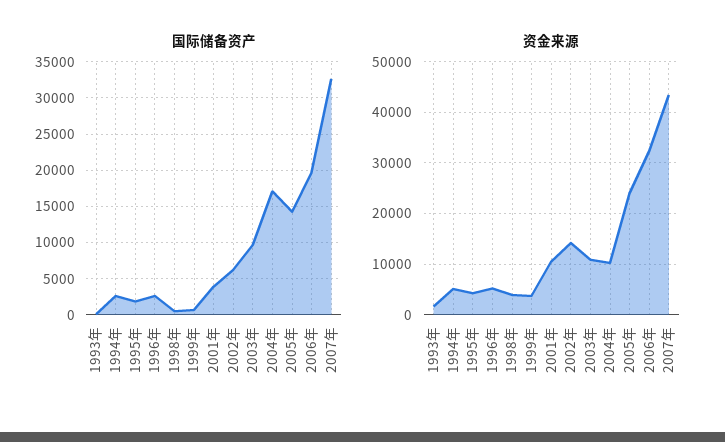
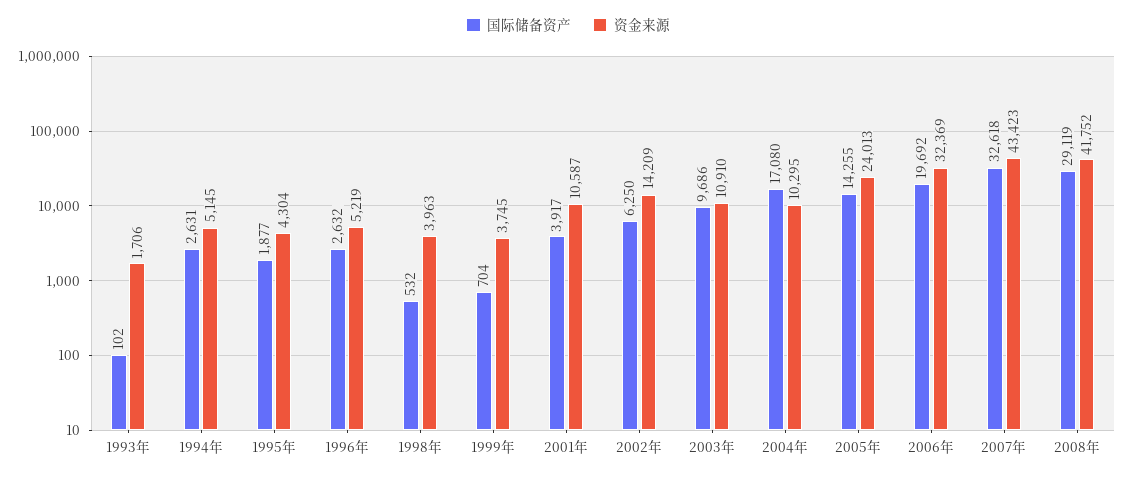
国际储备资产, 2008年: none -> 29119
资金来源, 2008年: none -> 41752

